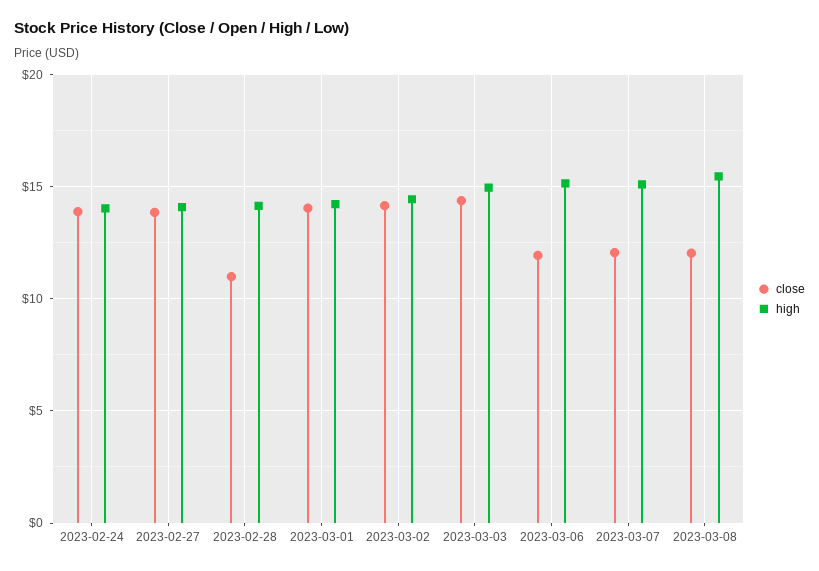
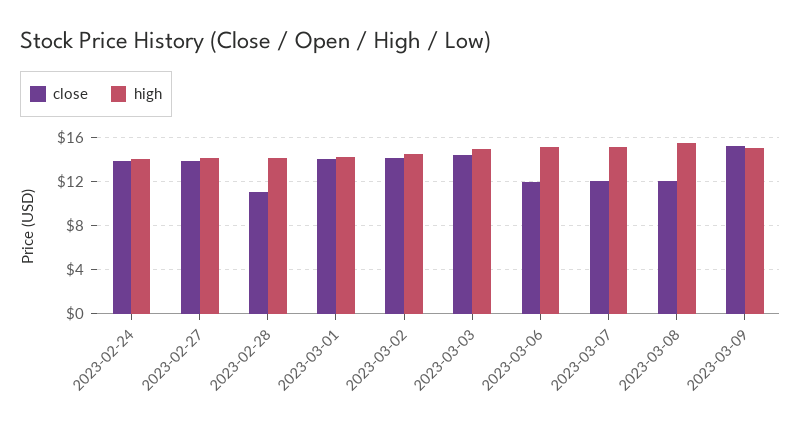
close, 2023-03-09: none -> 15
high, 2023-03-09: none -> 15

